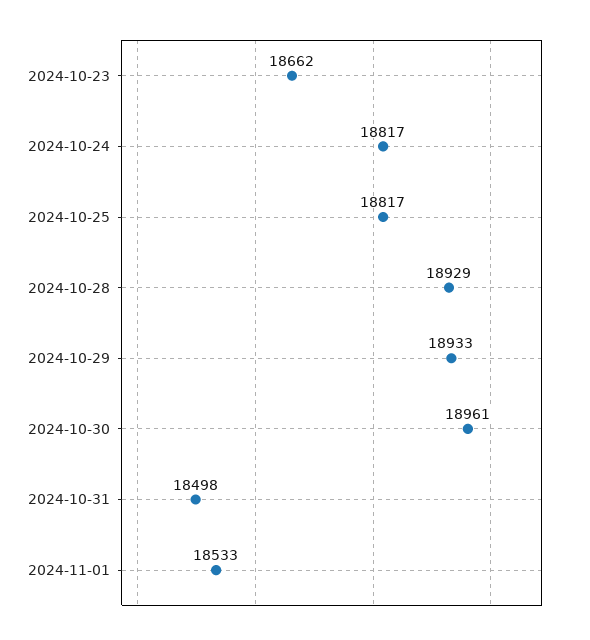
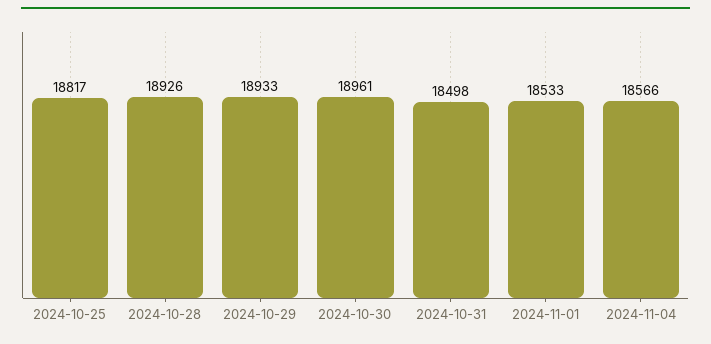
2024-10-23: 18662 -> none
2024-10-24: 18817 -> none
2024-10-28: 18929 -> 18926
2024-11-04: none -> 18566

